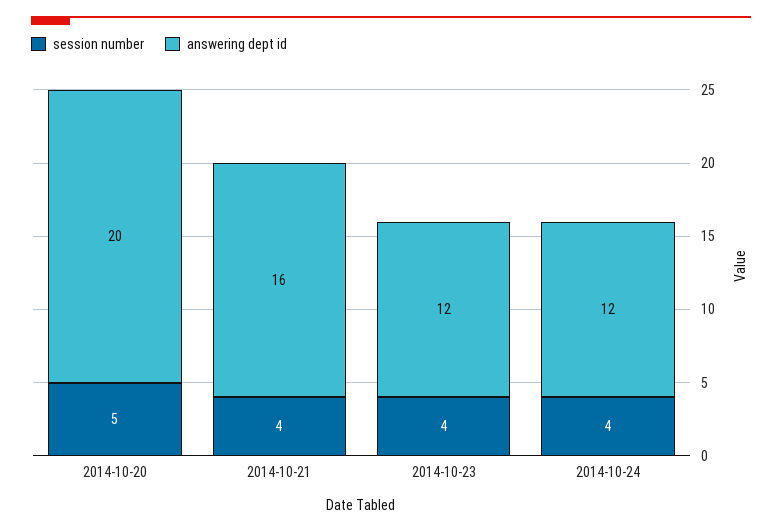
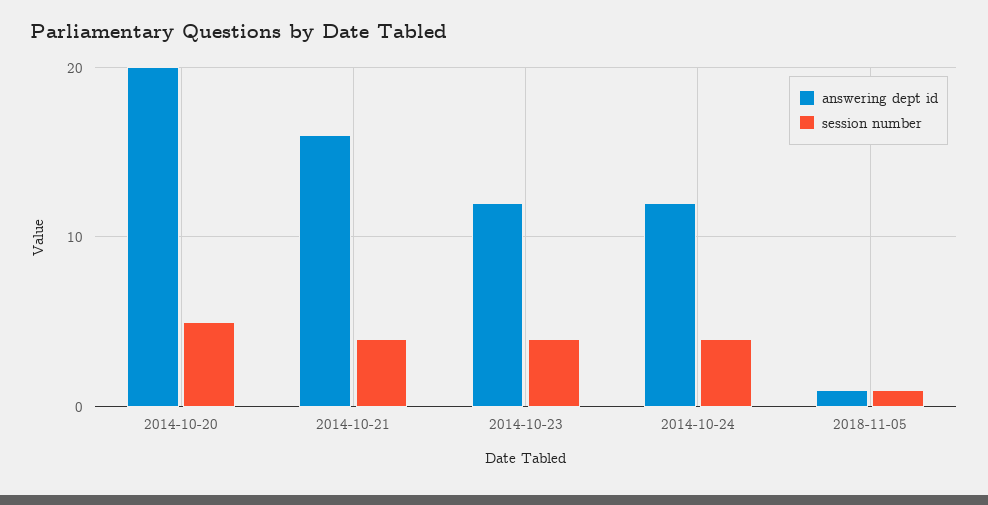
answering dept id, 2018-11-05: none -> 1
session number, 2018-11-05: none -> 1

